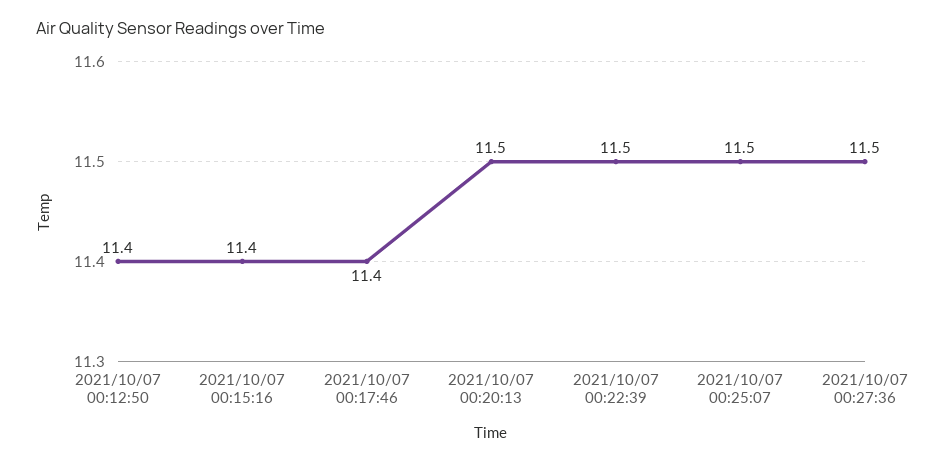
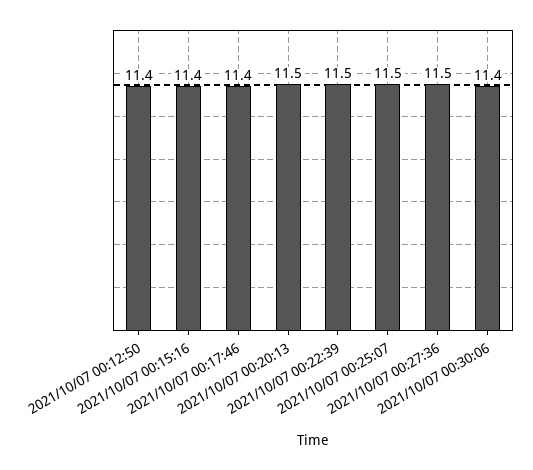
2021/10/07 00:30:06: none -> 11.4

